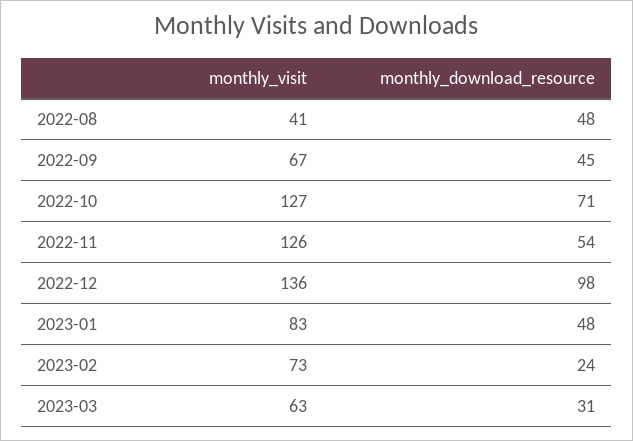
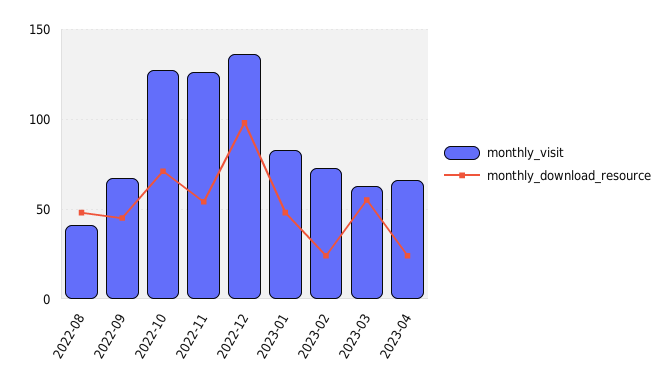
monthly_download_resource, 2023-03: 31 -> 55
monthly_visit, 2023-04: none -> 65
monthly_download_resource, 2023-04: none -> 25

